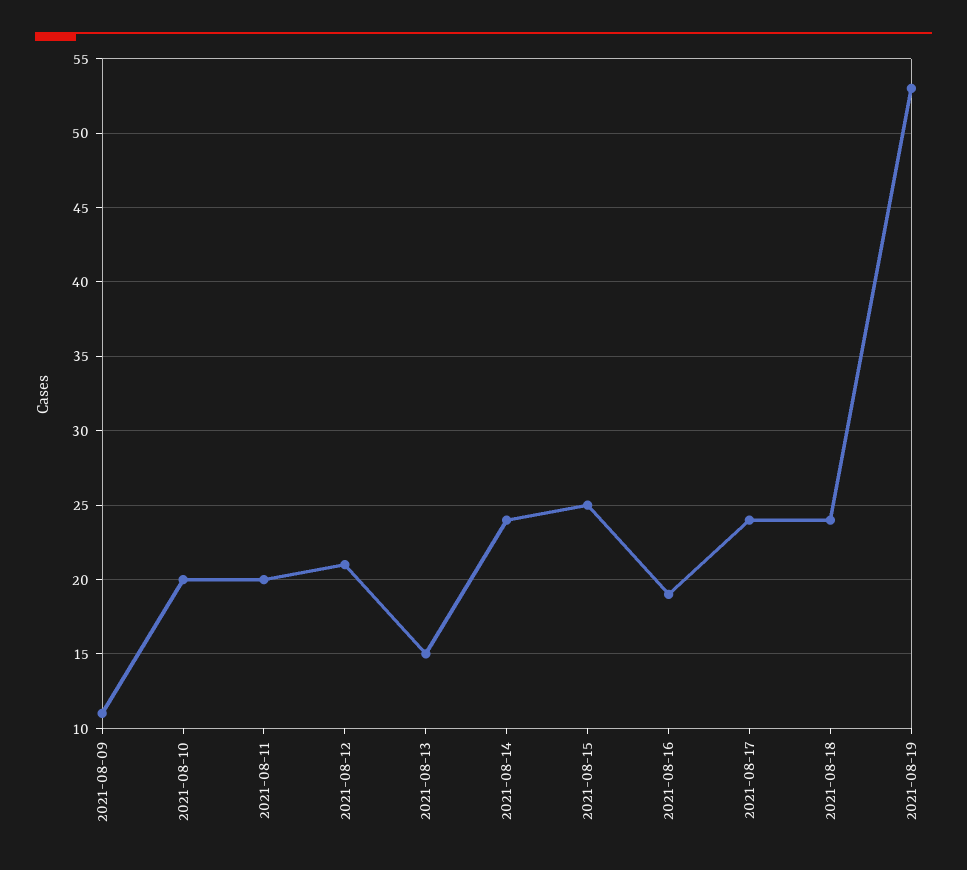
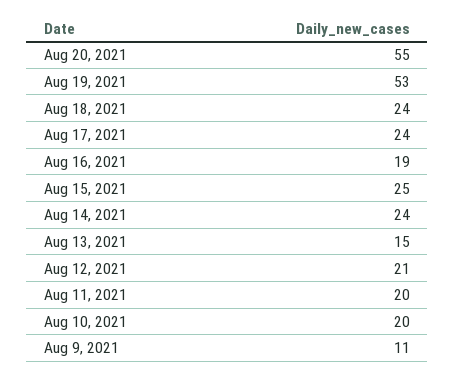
Aug 20, 2021: none -> 55

